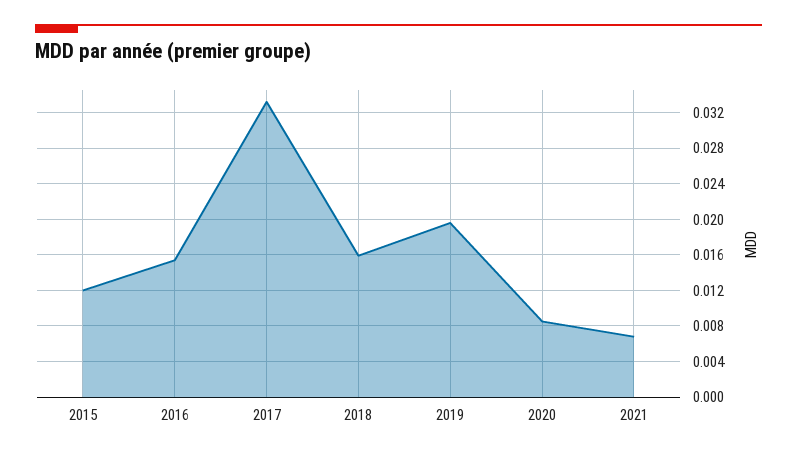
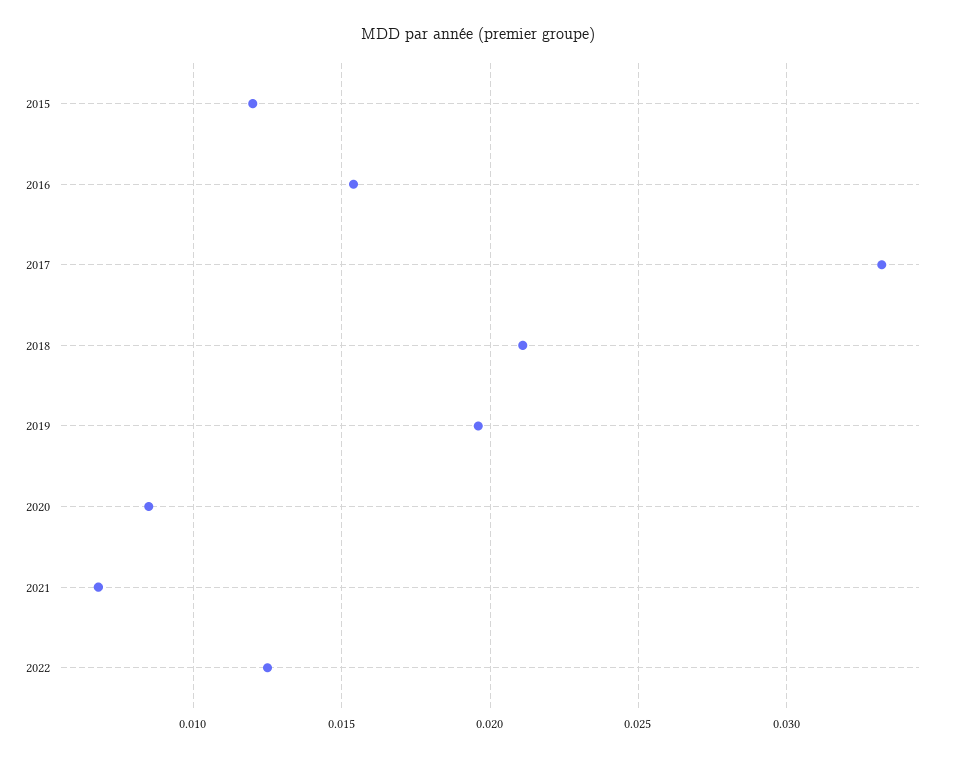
2018: 0.016 -> 0.021
2022: none -> 0.0125

